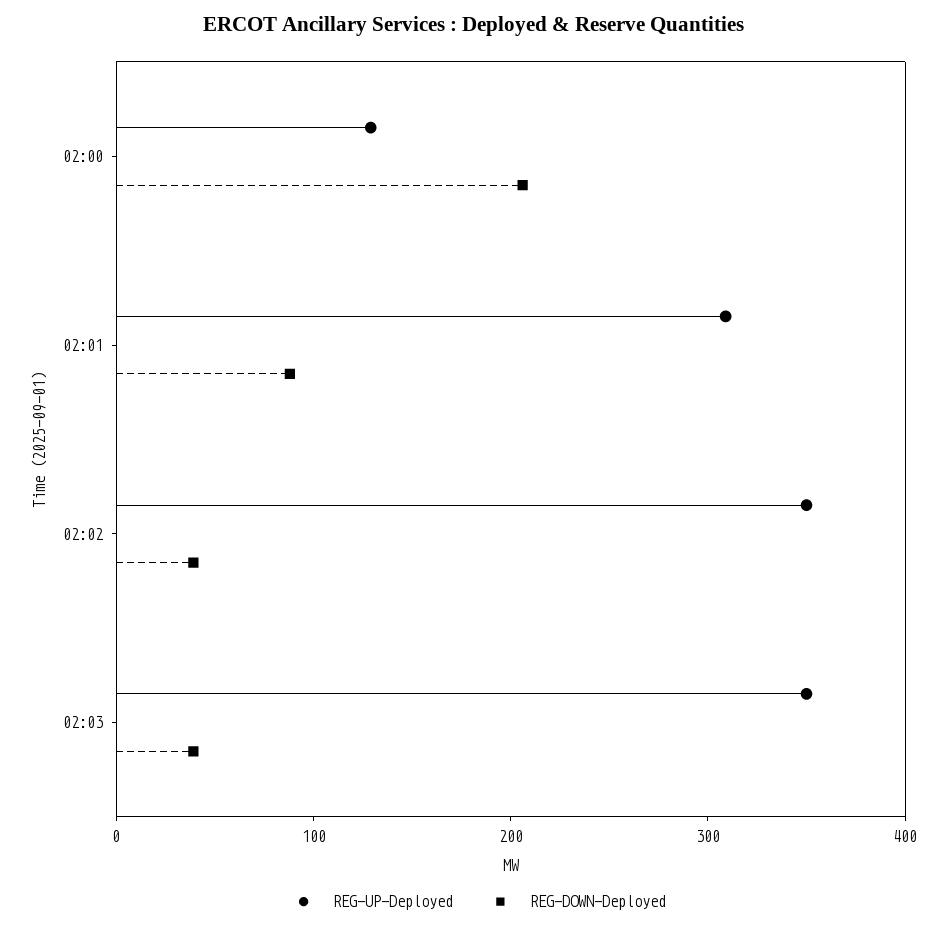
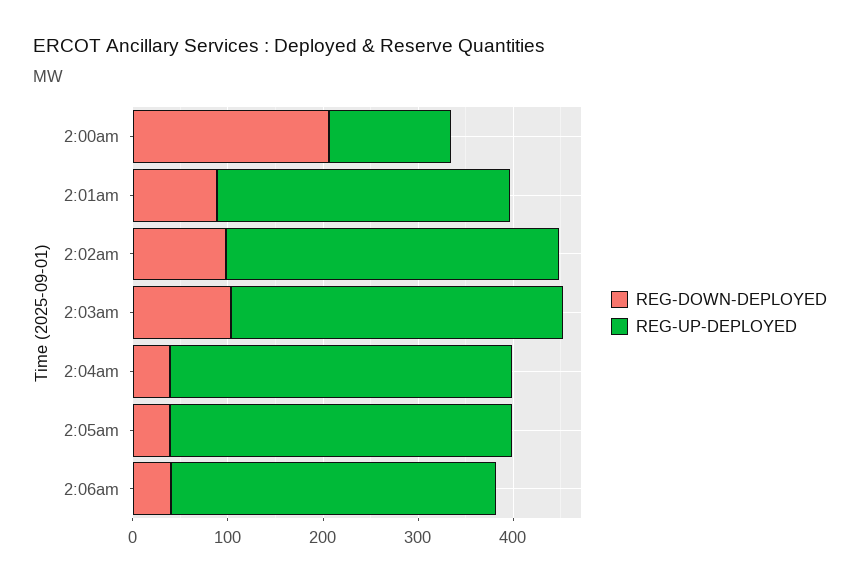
REG-DOWN-Deployed, 02:02: 40 -> 100
REG-DOWN-Deployed, 02:03: 40 -> 100
REG-DOWN-Deployed, 2:04am: none -> 40
REG-UP-Deployed, 2:04am: none -> 360
REG-DOWN-Deployed, 2:05am: none -> 40
REG-UP-Deployed, 2:05am: none -> 360
REG-DOWN-Deployed, 2:06am: none -> 40
REG-UP-Deployed, 2:06am: none -> 340

